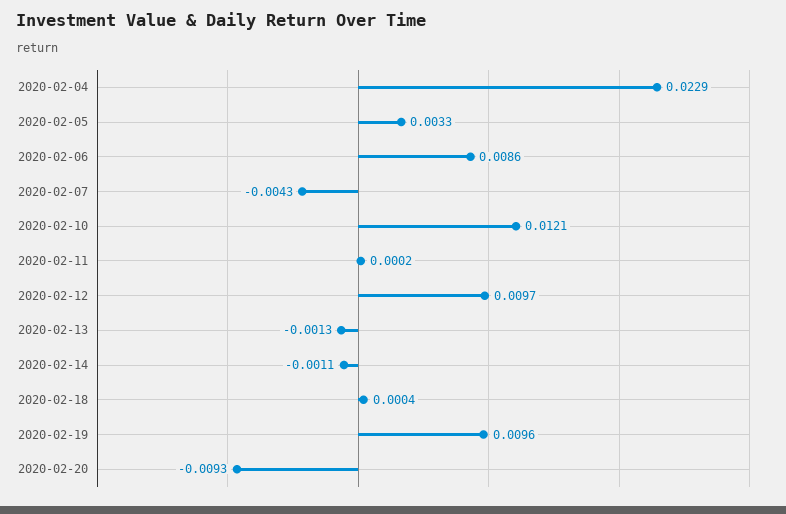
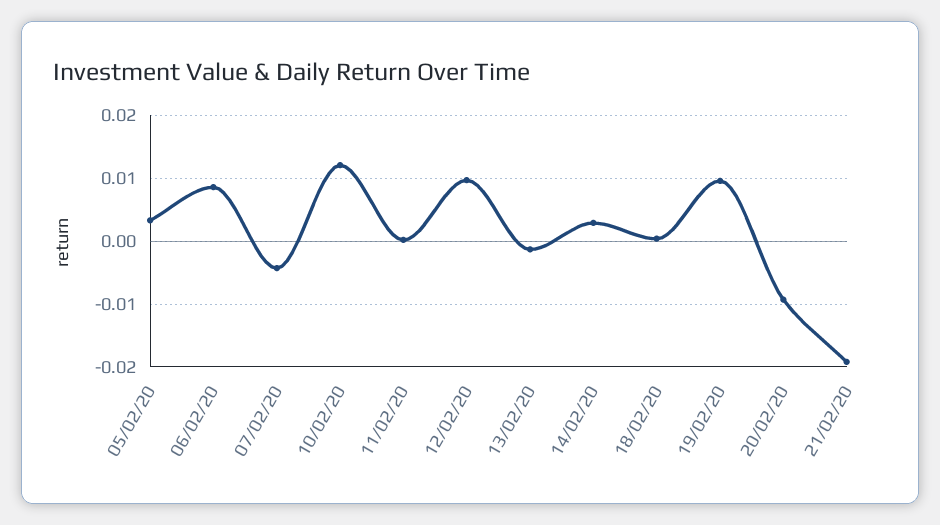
2020-02-04: 0.0229 -> none
2020-02-14: -0.0011 -> 0.003
21/02/20: none -> -0.019

